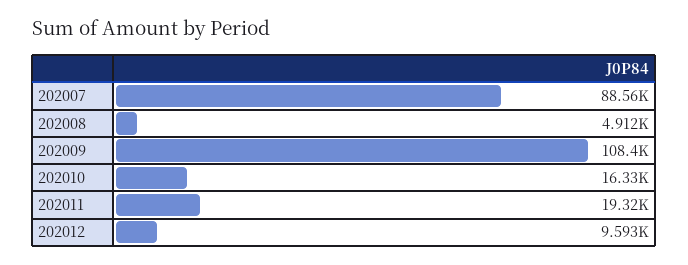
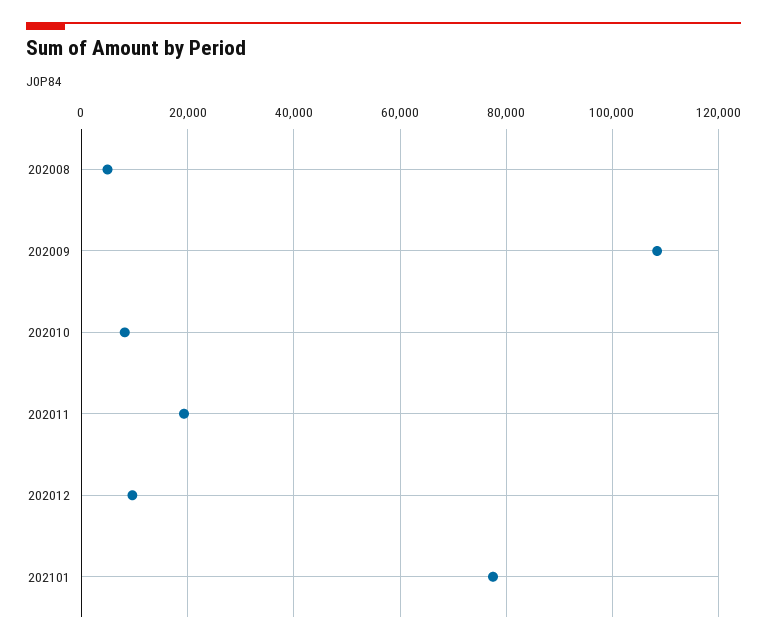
202007: 88560 -> none
202010: 16330 -> 8000
202101: none -> 78000

